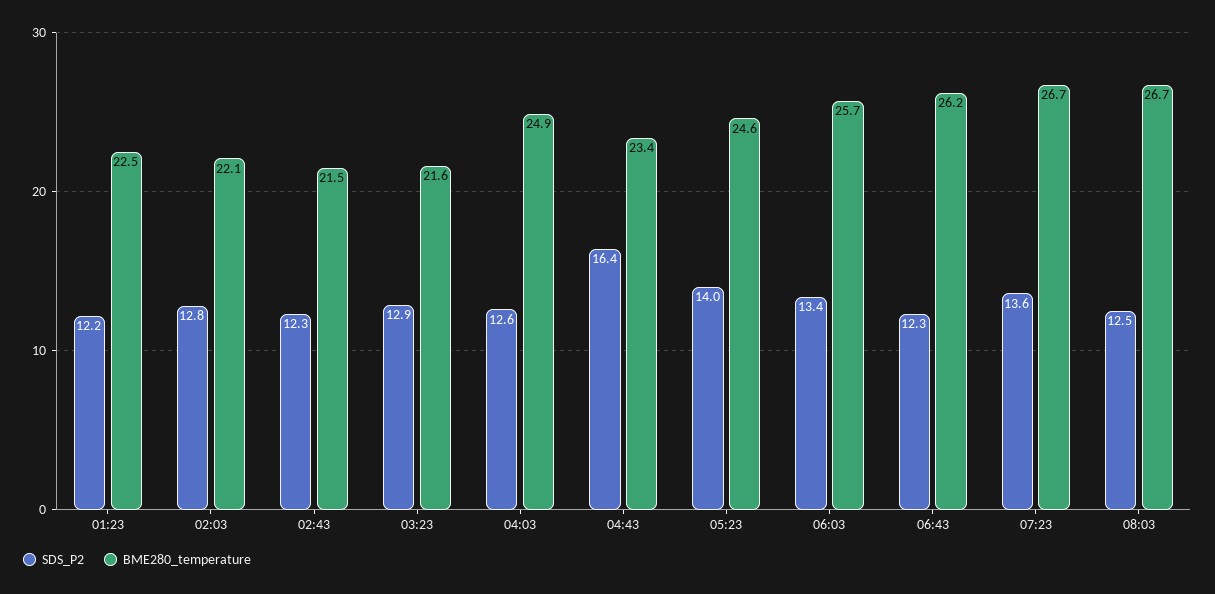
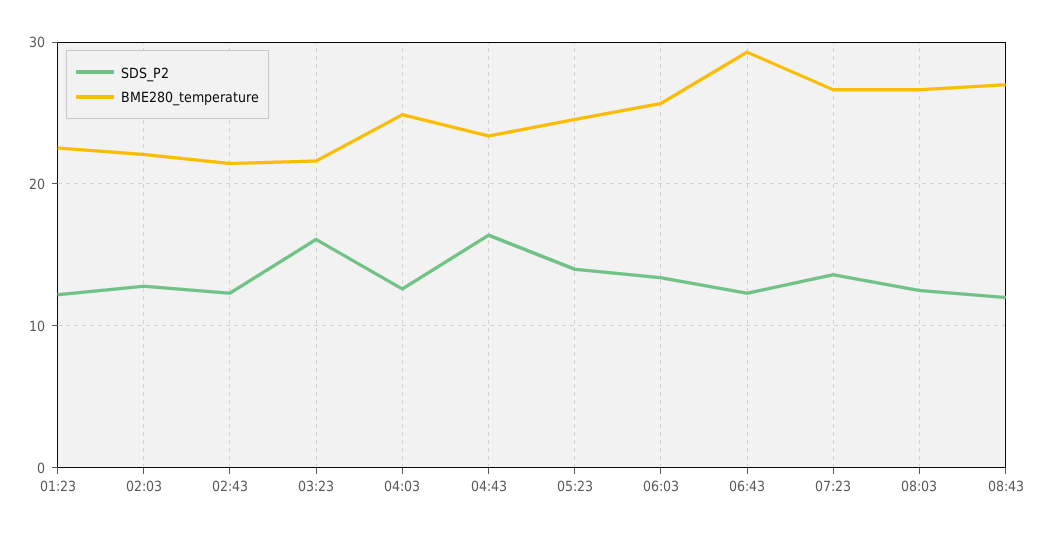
SDS_P2, 03:23: 12.9 -> 16
BME280_temperature, 06:43: 26.2 -> 29
SDS_P2, 08:43: none -> 12
BME280_temperature, 08:43: none -> 27

